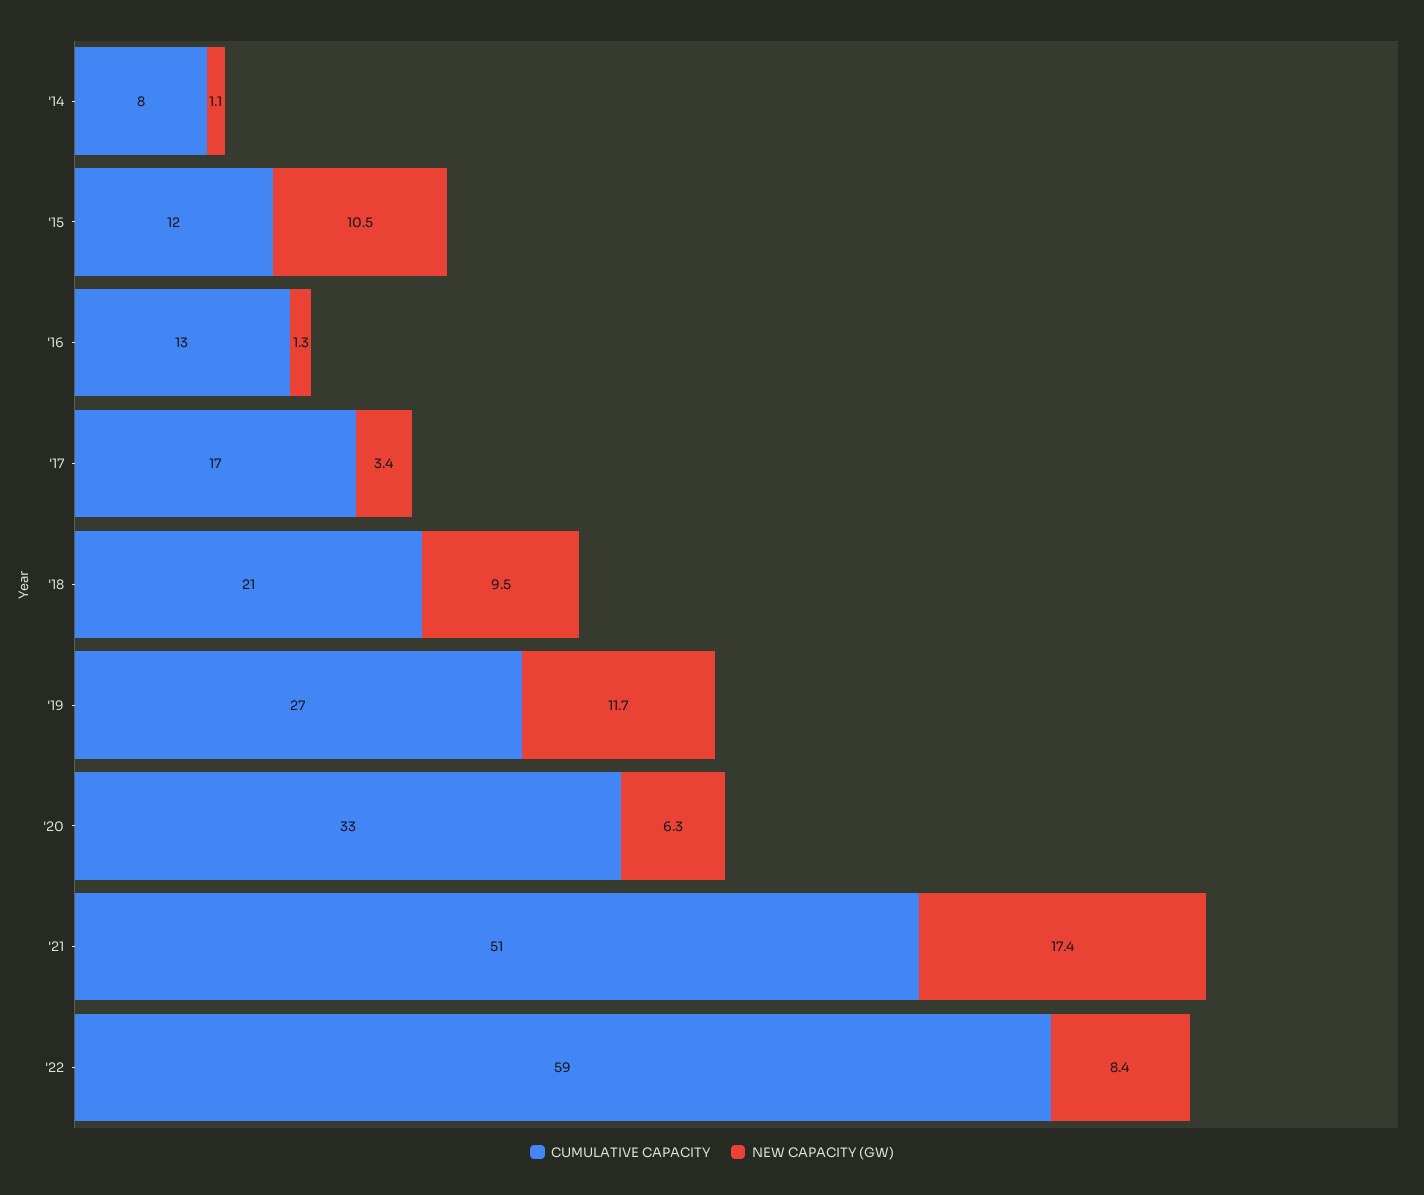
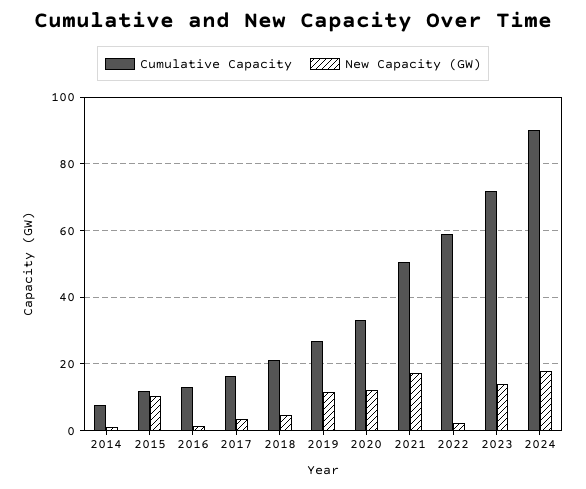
NEW CAPACITY (GW), '18: 9.5 -> 4
NEW CAPACITY (GW), '20: 6.3 -> 12
NEW CAPACITY (GW), '22: 8.4 -> 2
CUMULATIVE CAPACITY, 2023: none -> 72
NEW CAPACITY (GW), 2023: none -> 14
CUMULATIVE CAPACITY, 2024: none -> 90
NEW CAPACITY (GW), 2024: none -> 18

